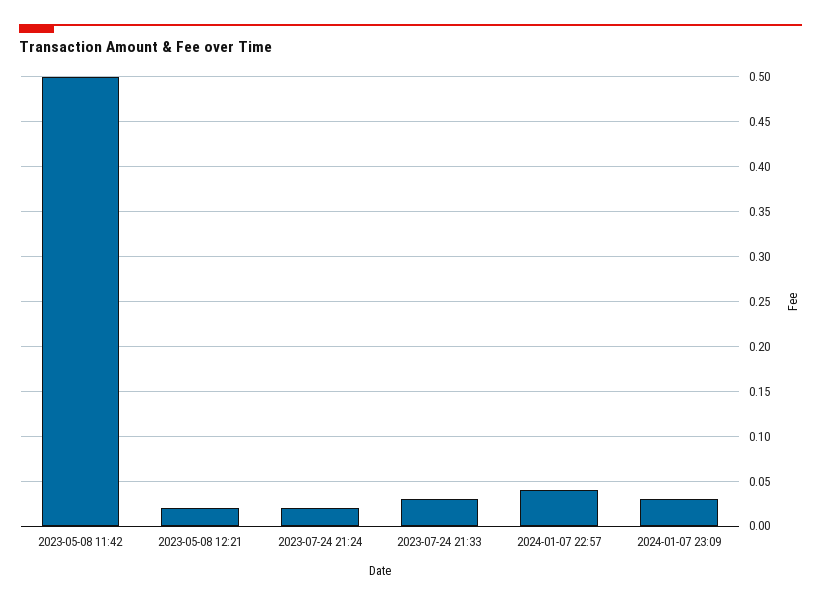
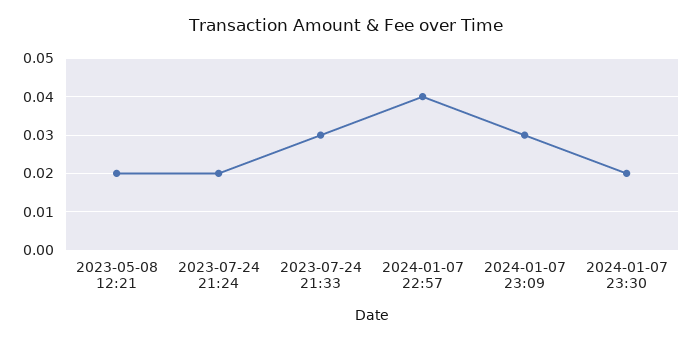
2023-05-08 11:42: 0.5 -> none
2024-01-07 23:30: none -> 0.02

